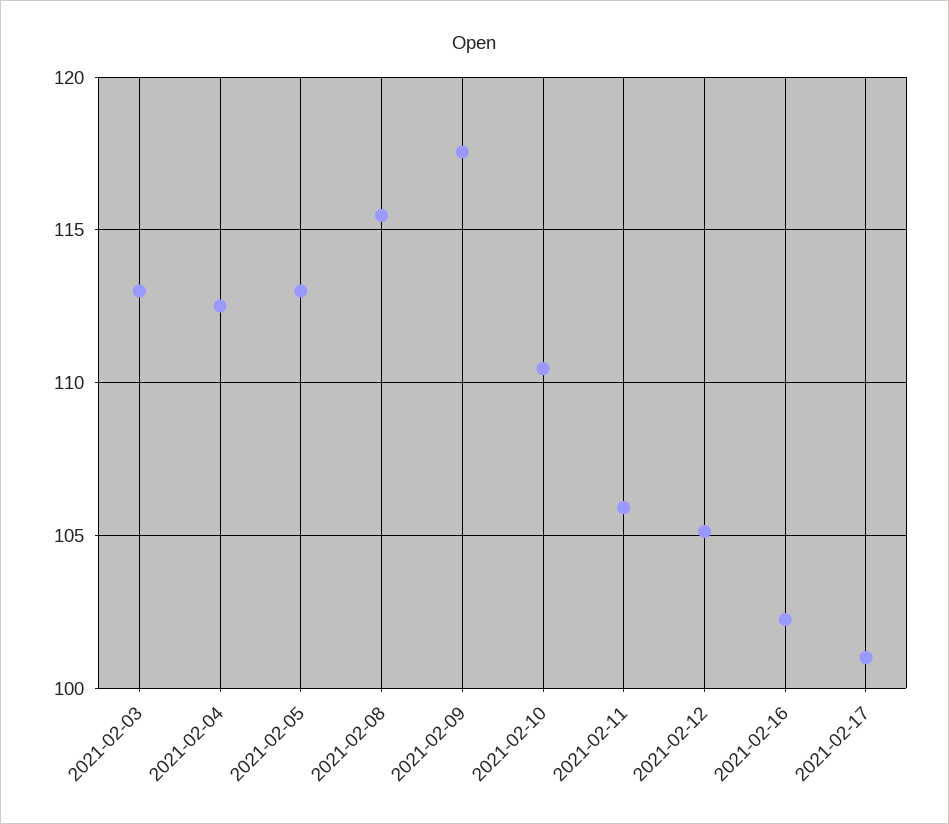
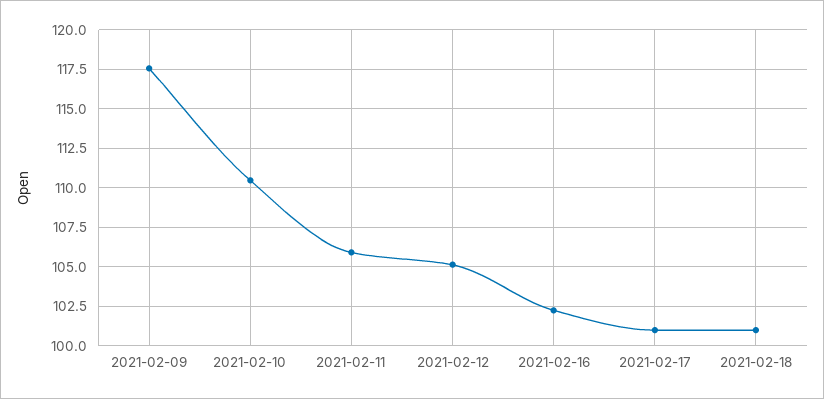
2021-02-03: 113 -> none
2021-02-04: 112.5 -> none
2021-02-05: 113 -> none
2021-02-08: 115.5 -> none
2021-02-18: none -> 101

